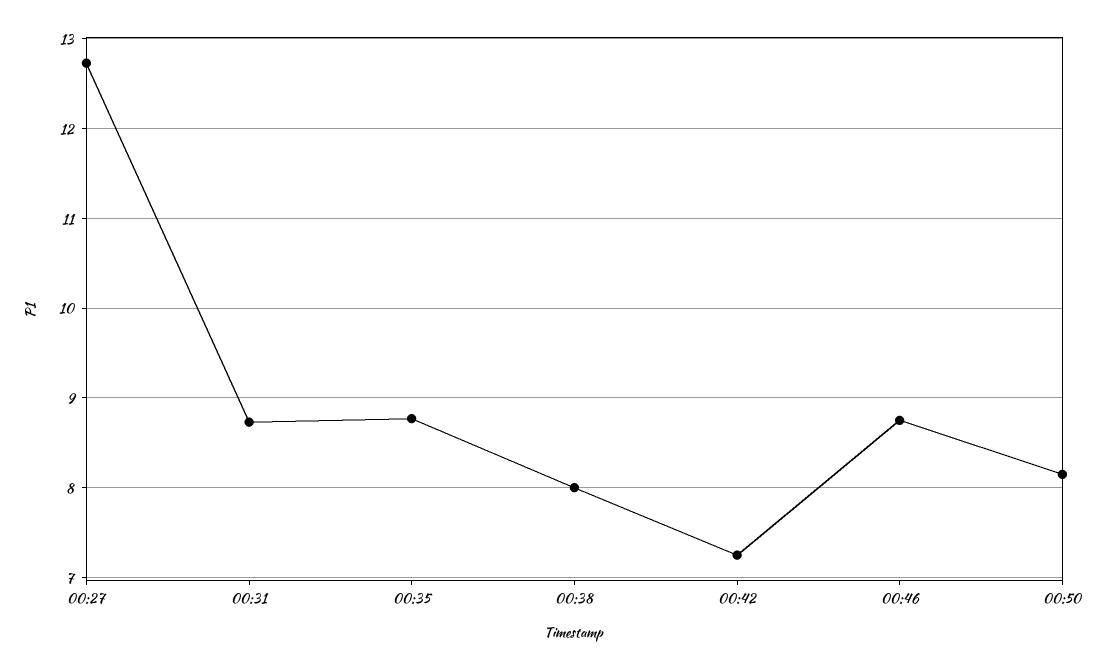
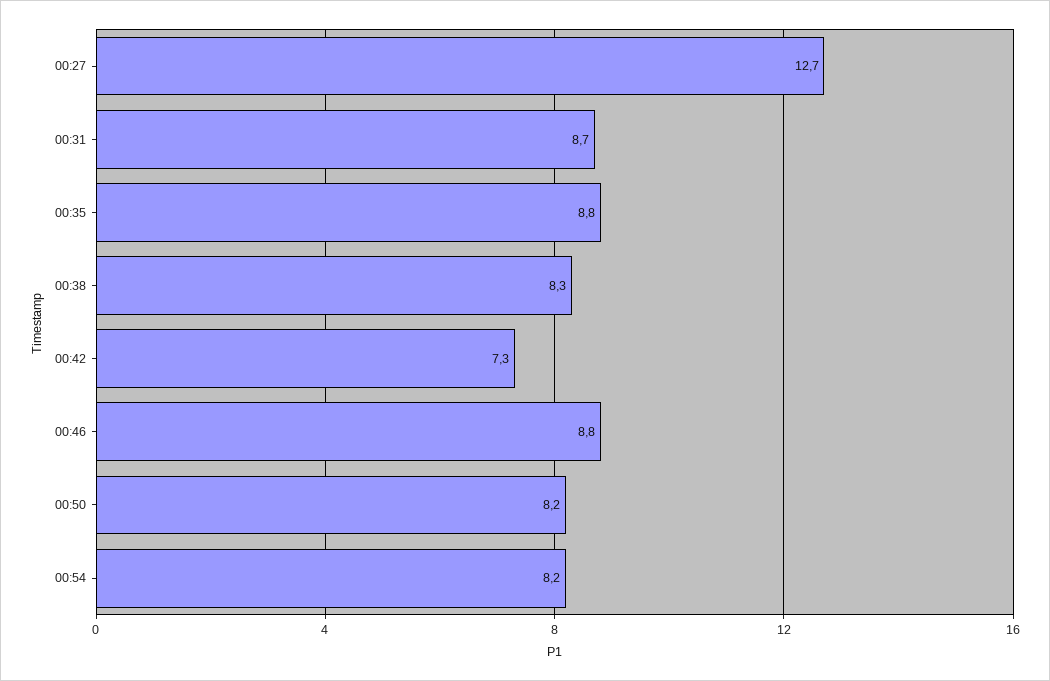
00:38: 8 -> 8.3
00:54: none -> 8.2

